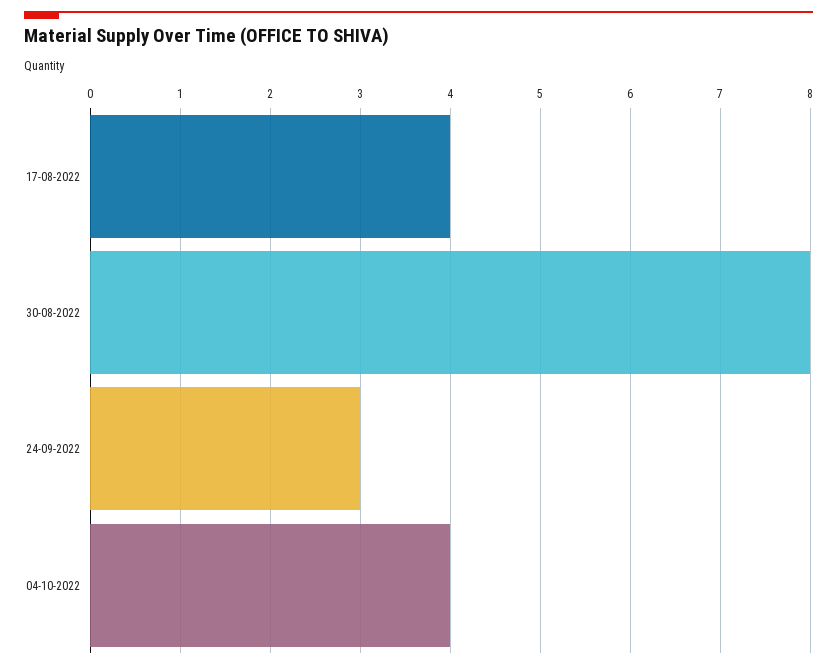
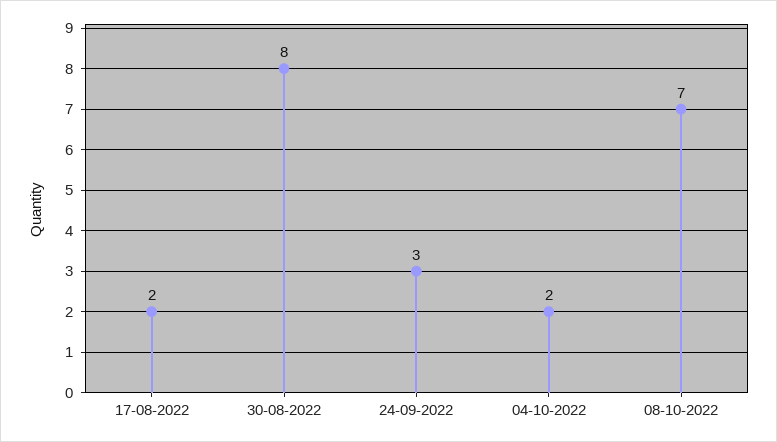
17-08-2022: 4 -> 2
04-10-2022: 4 -> 2
08-10-2022: none -> 7

